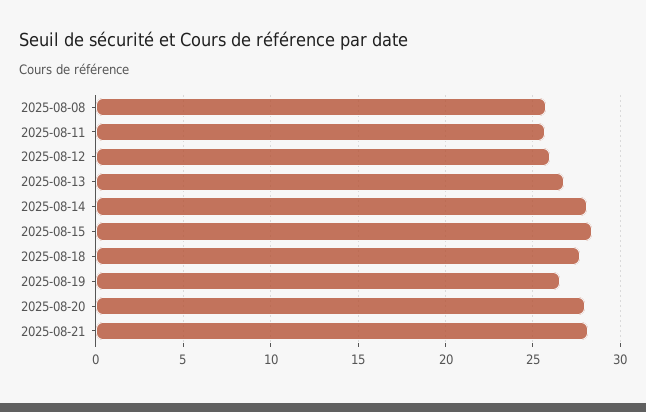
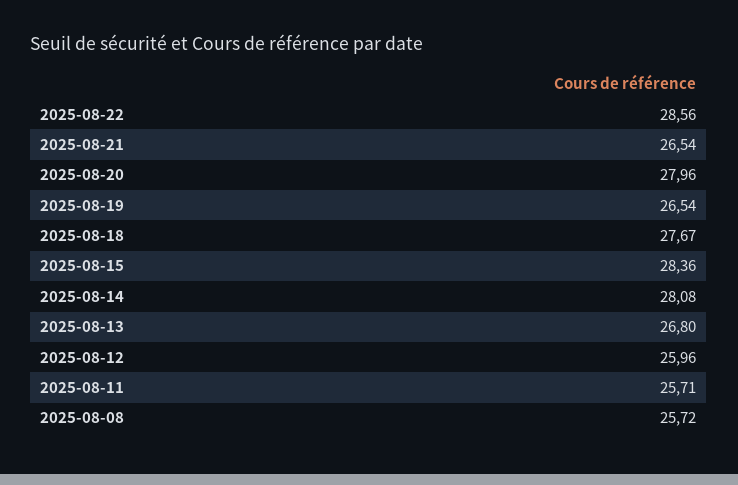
2025-08-21: 28 -> 26.54
2025-08-22: none -> 28.56

